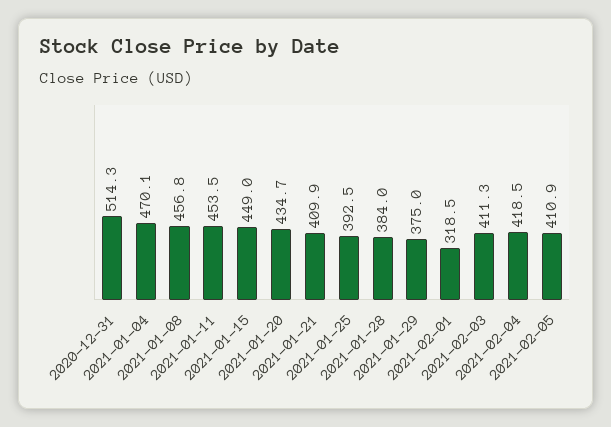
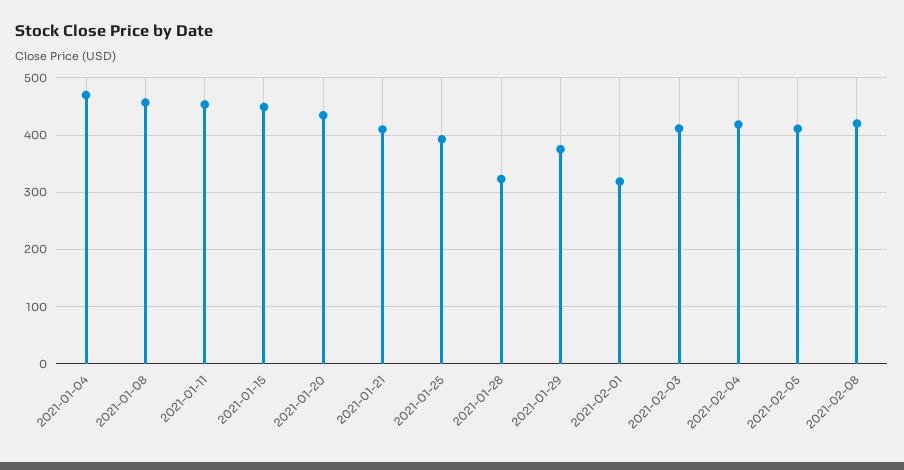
2020-12-31: 514.3 -> none
2021-01-28: 384 -> 320
2021-02-08: none -> 420

